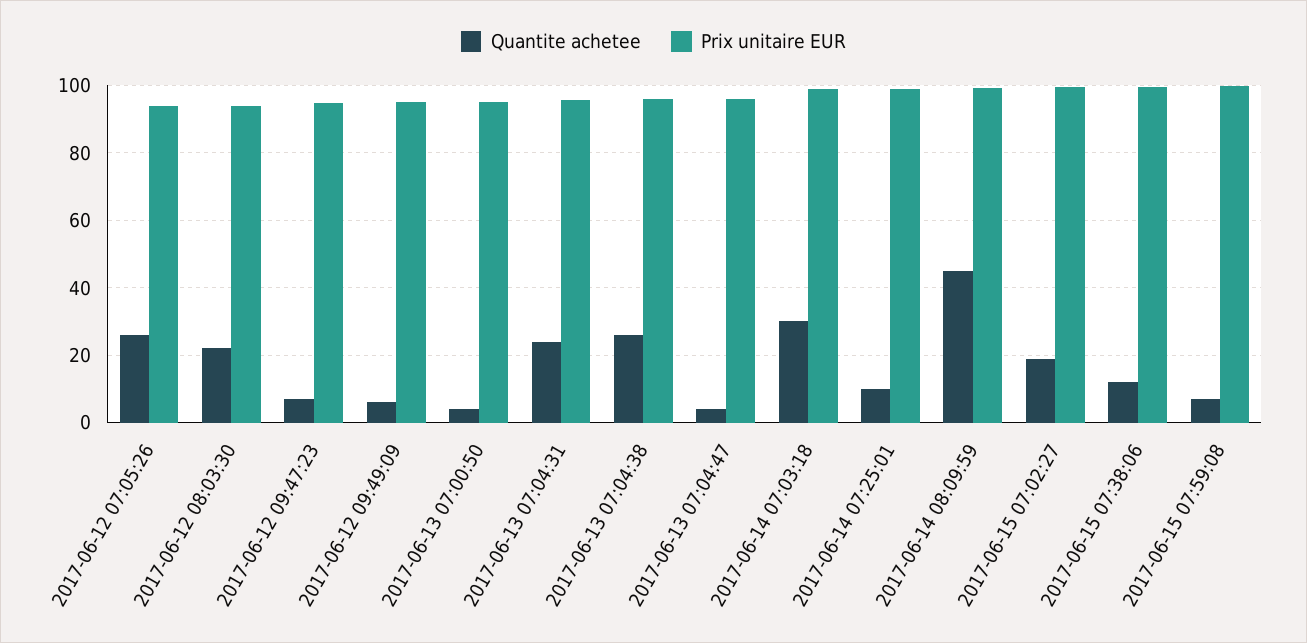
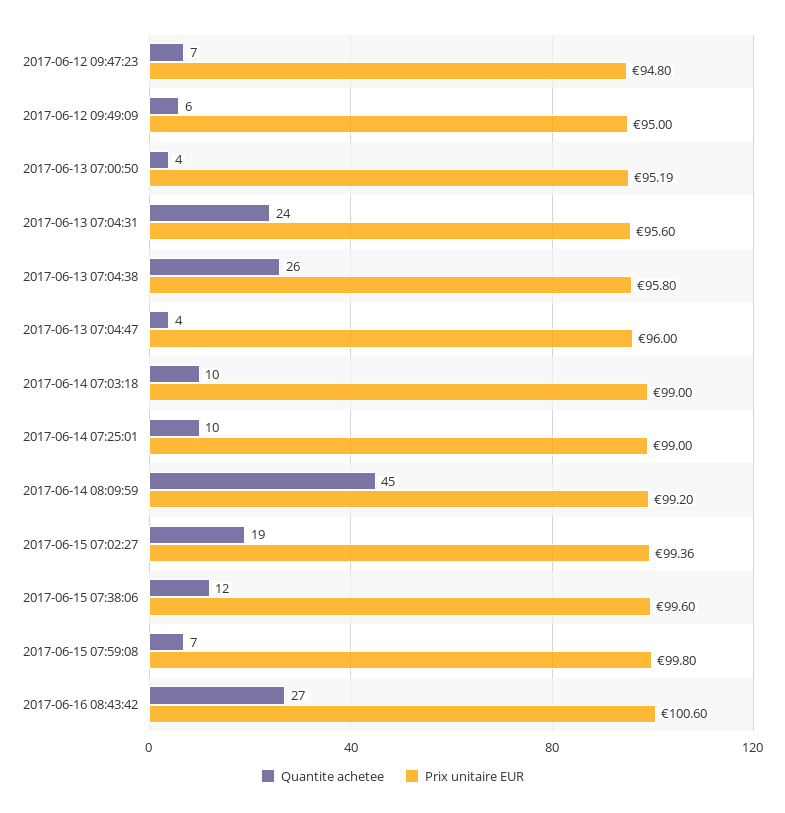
Quantite achetee, 2017-06-12 07:05:26: 26 -> none
Prix unitaire EUR, 2017-06-12 07:05:26: 94 -> none
Quantite achetee, 2017-06-12 08:03:30: 22 -> none
Prix unitaire EUR, 2017-06-12 08:03:30: 94 -> none
Quantite achetee, 2017-06-14 07:03:18: 30 -> 10
Quantite achetee, 2017-06-16 08:43:42: none -> 27
Prix unitaire EUR, 2017-06-16 08:43:42: none -> 100.6

